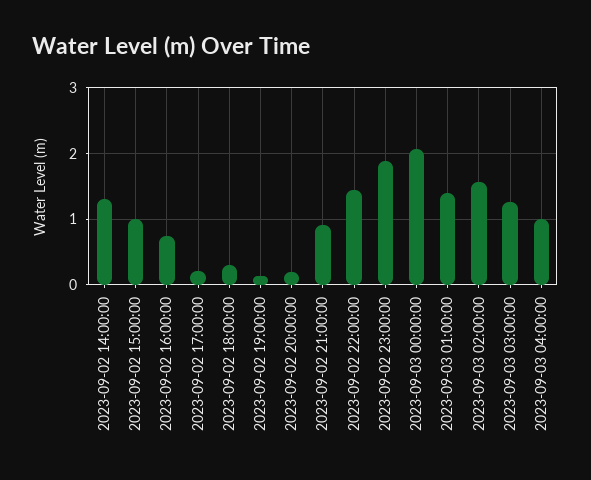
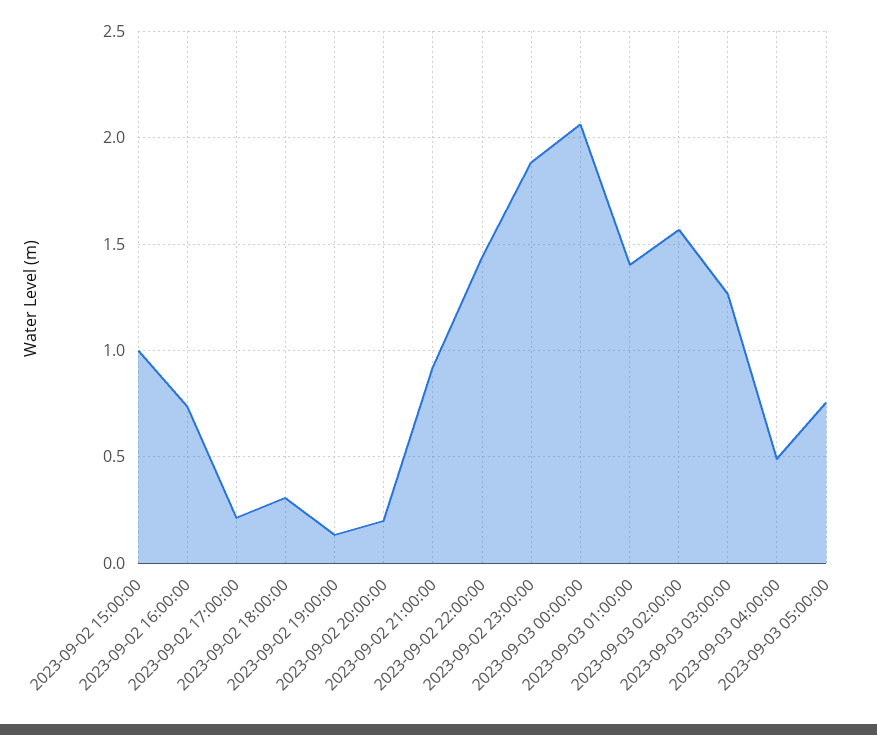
2023-09-02 14:00:00: 1.3 -> none
2023-09-03 04:00:00: 1 -> 0.5
2023-09-03 05:00:00: none -> 0.75

